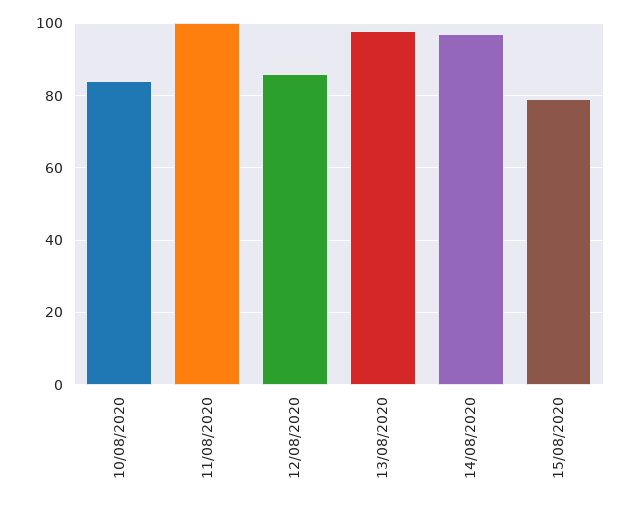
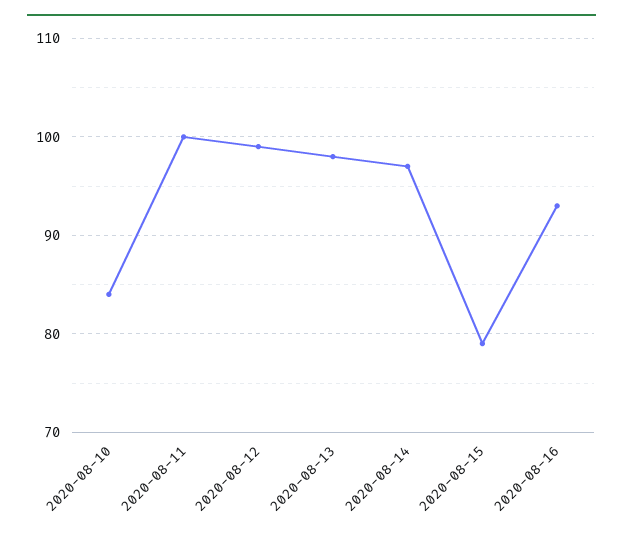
12/08/2020: 85 -> 99
2020-08-16: none -> 93

